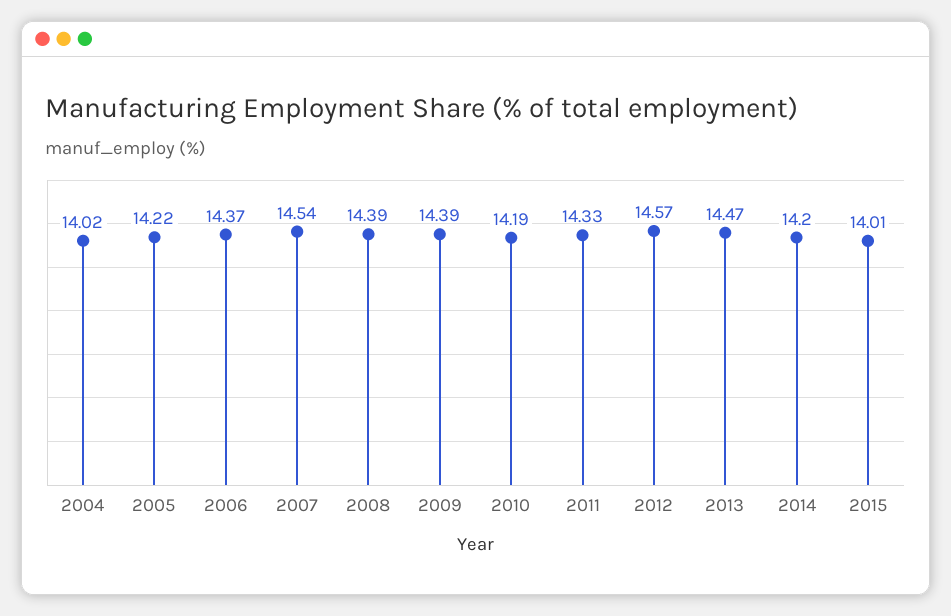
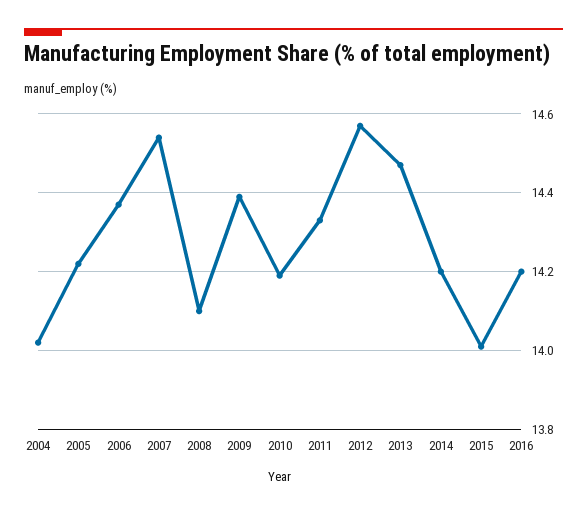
2008: 14.39 -> 14.1
2016: none -> 14.2

